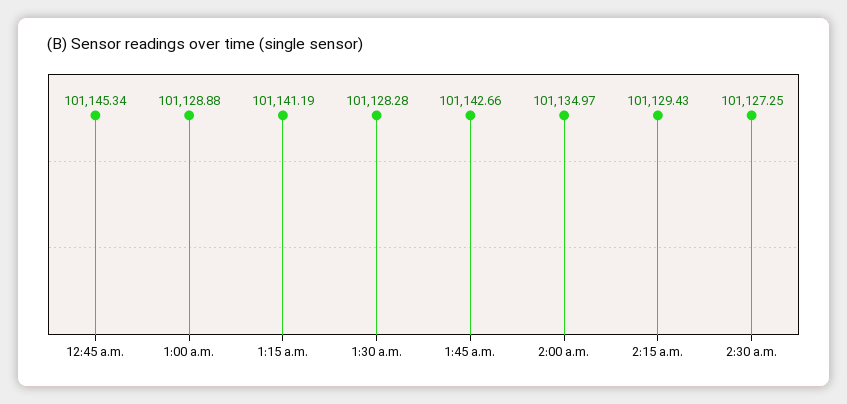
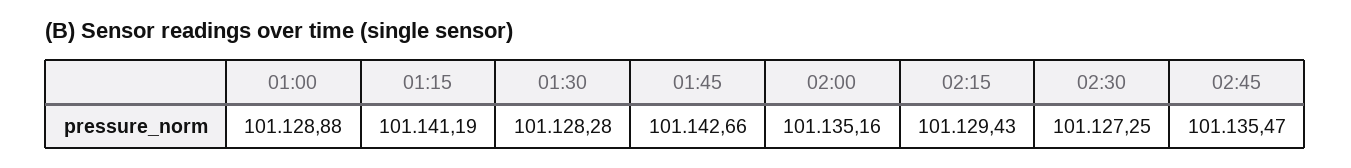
12:45 a.m.: 101145.34 -> none
2:00 a.m.: 101134.97 -> 101135.16
02:45: none -> 101135.47

